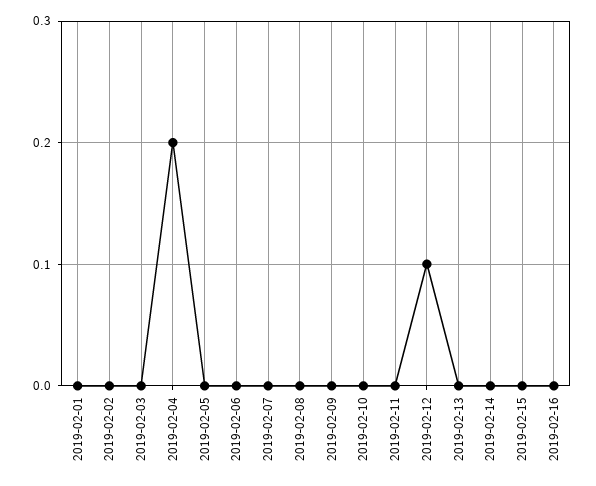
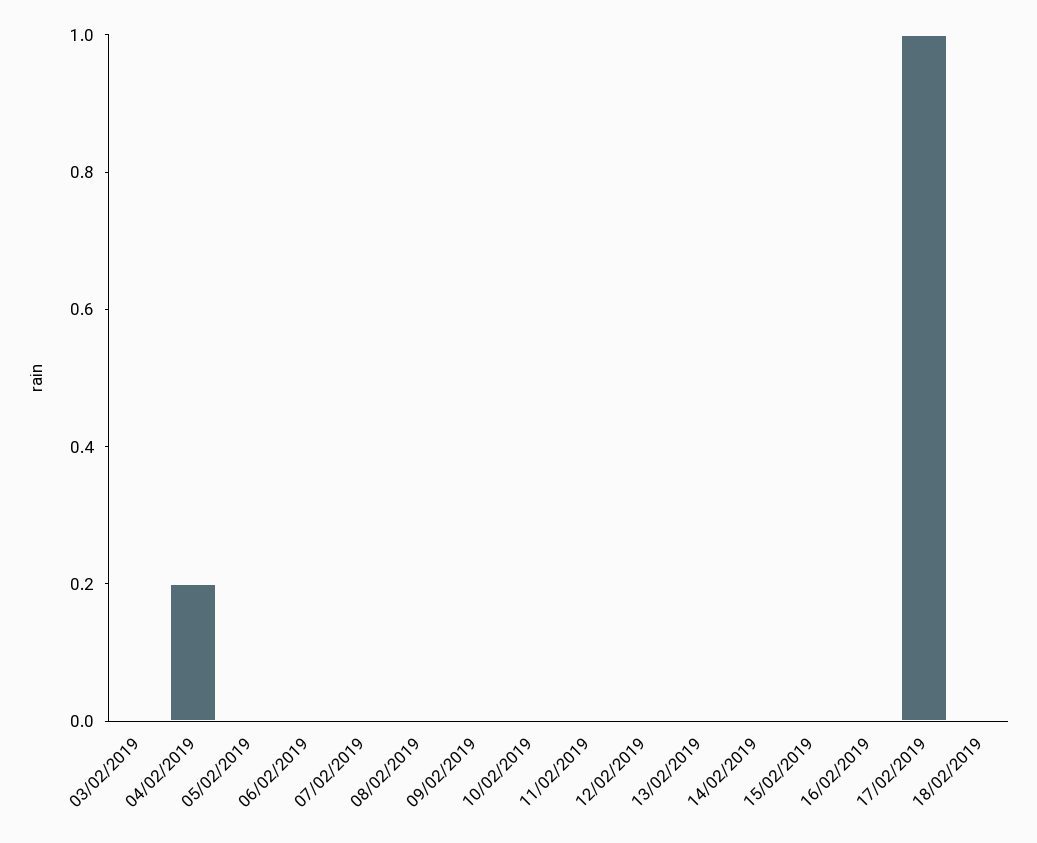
2019-02-01: 0 -> none
2019-02-02: 0 -> none
2019-02-12: 0.1 -> 0
17/02/2019: none -> 1
18/02/2019: none -> 0

